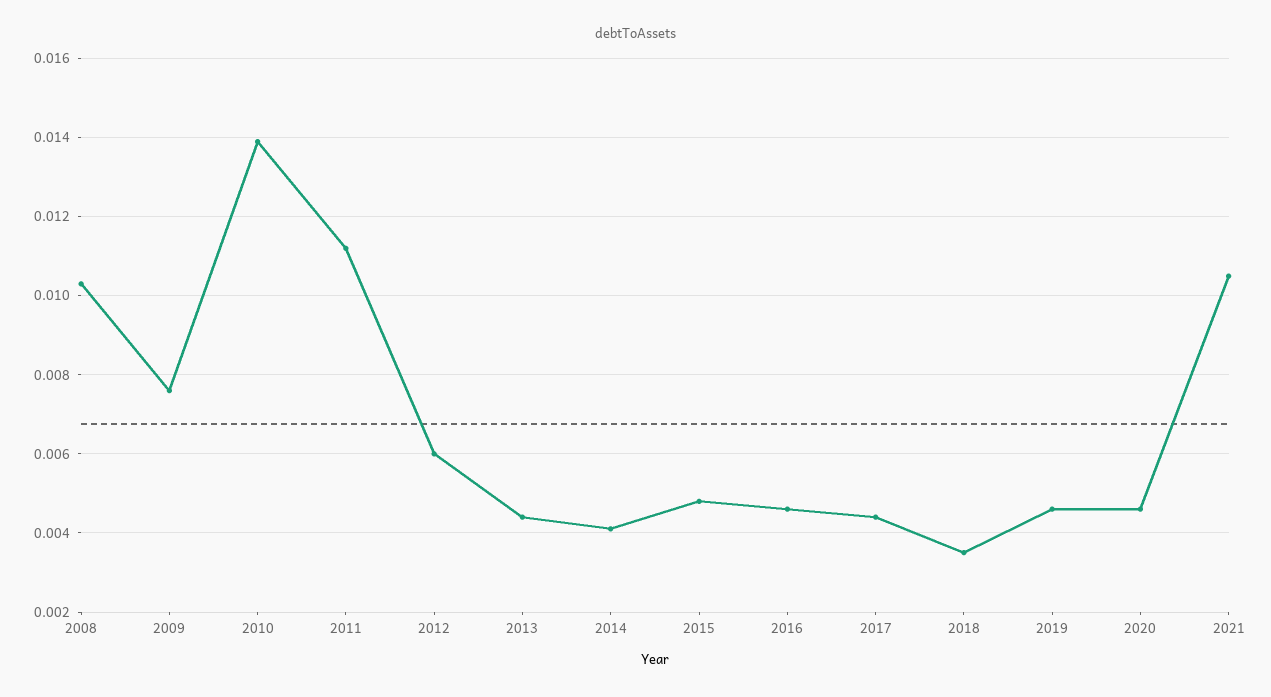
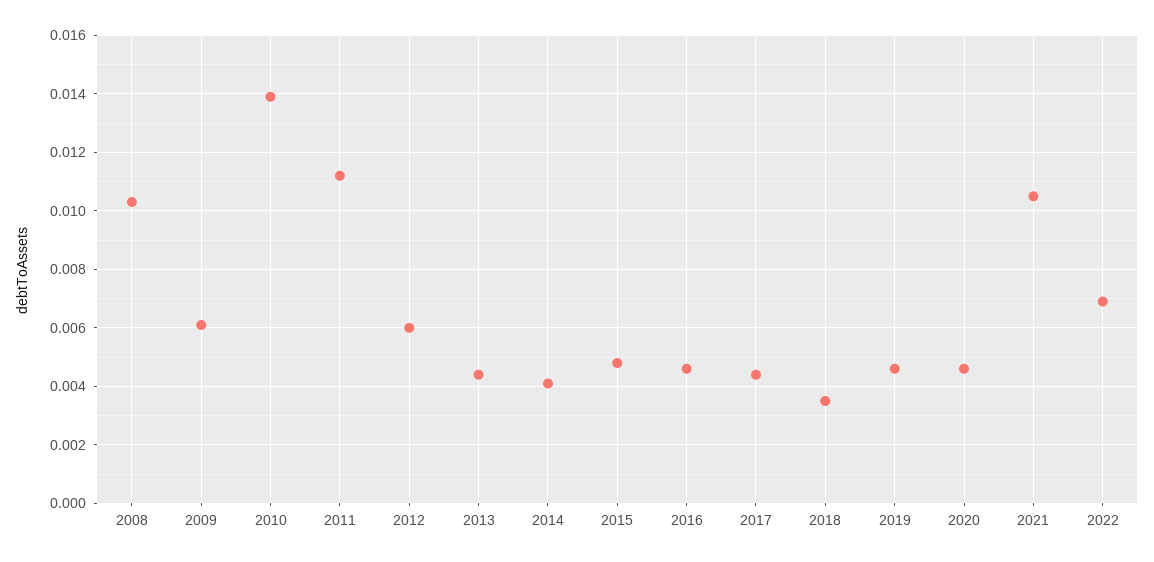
2009: 0.0075 -> 0.006
2022: none -> 0.007

